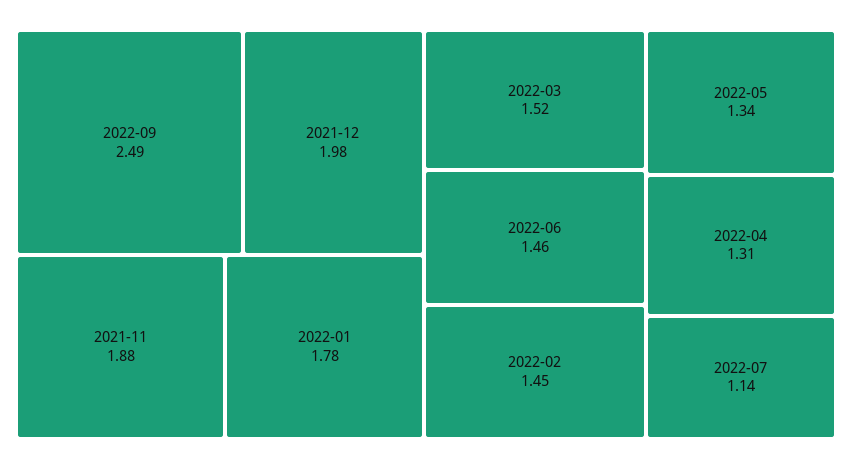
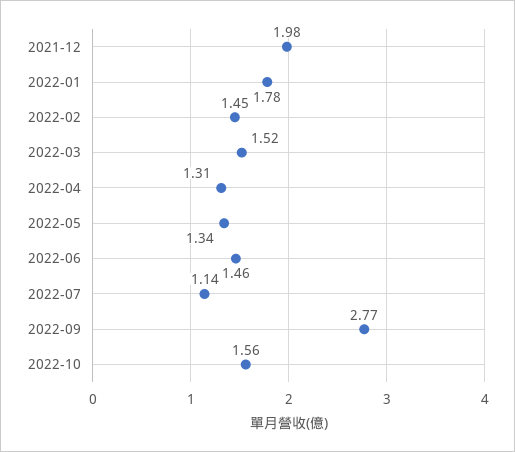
2022-09: 2.49 -> 2.77
2021-11: 1.88 -> none
2022-10: none -> 1.56

